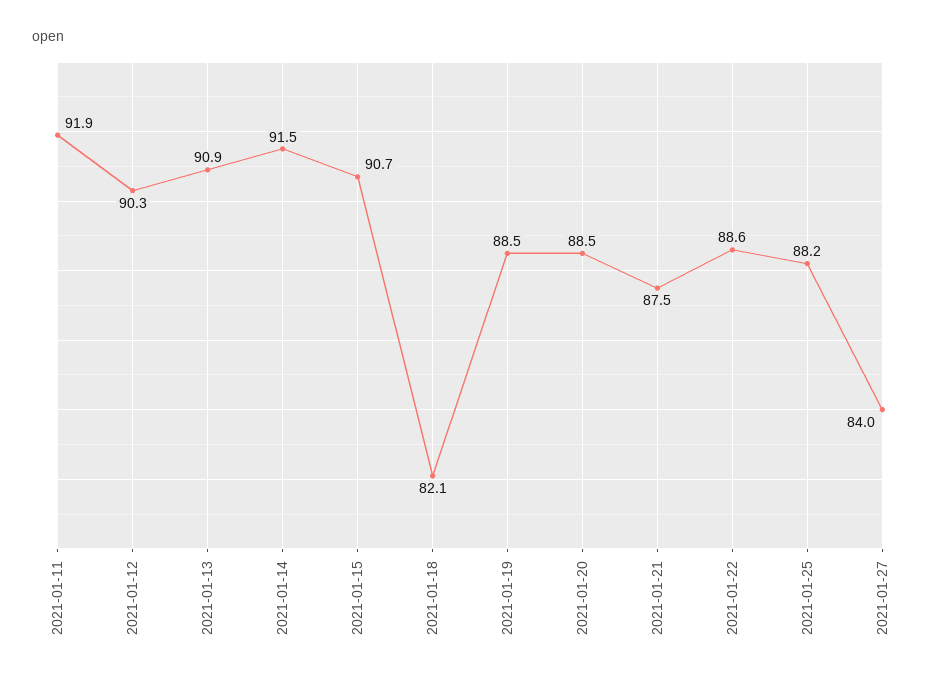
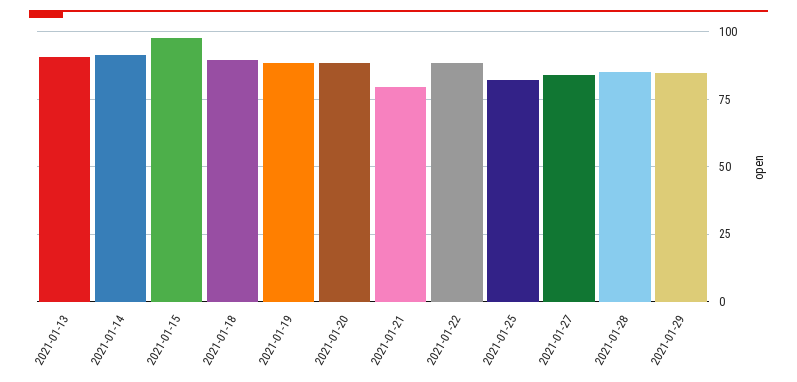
2021-01-11: 91.9 -> none
2021-01-12: 90.3 -> none
2021-01-15: 90.7 -> 97.5
2021-01-18: 82.1 -> 90
2021-01-21: 87.5 -> 80
2021-01-25: 88.2 -> 82.5
2021-01-28: none -> 85
2021-01-29: none -> 85

